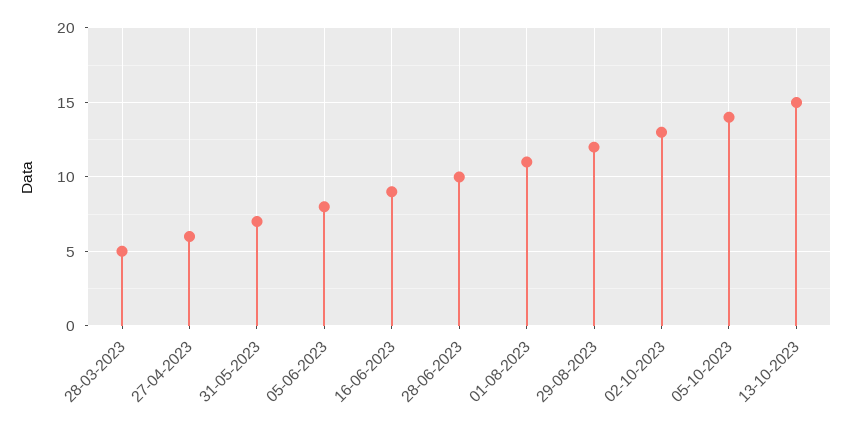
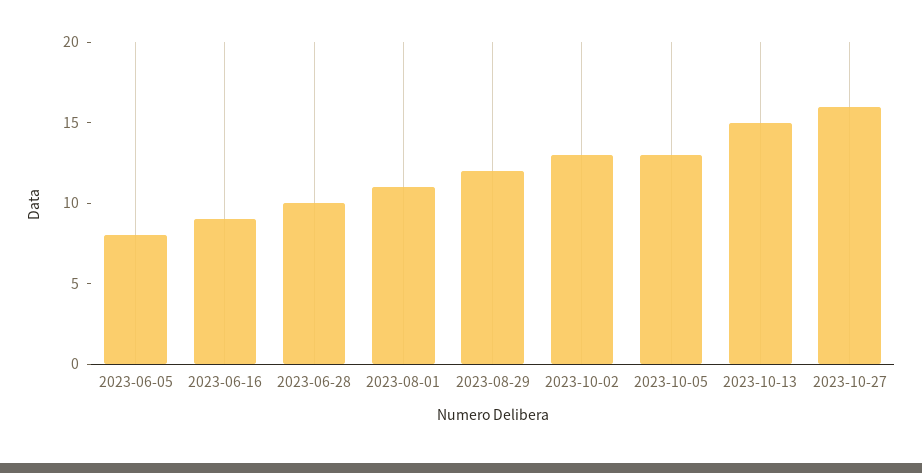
28-03-2023: 5 -> none
27-04-2023: 6 -> none
31-05-2023: 7 -> none
05-10-2023: 14 -> 13
2023-10-27: none -> 16

